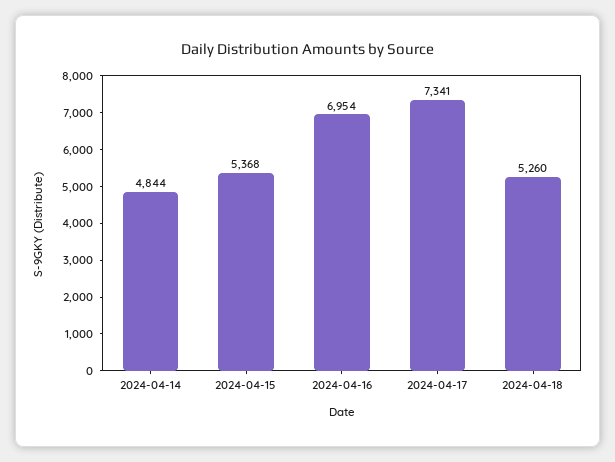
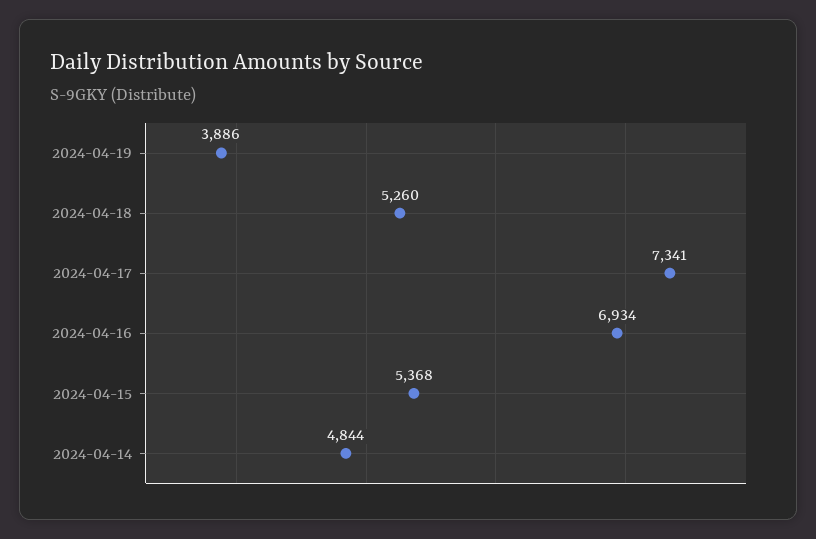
2024-04-16: 6954 -> 6934
2024-04-19: none -> 3886

